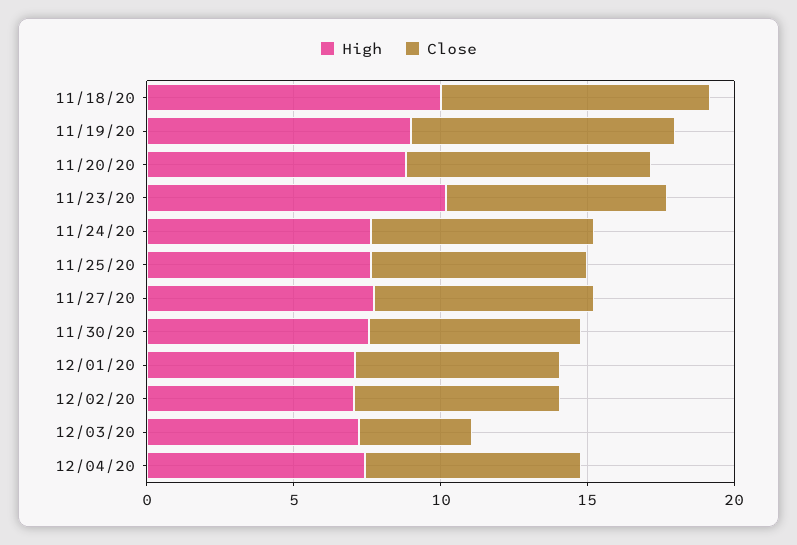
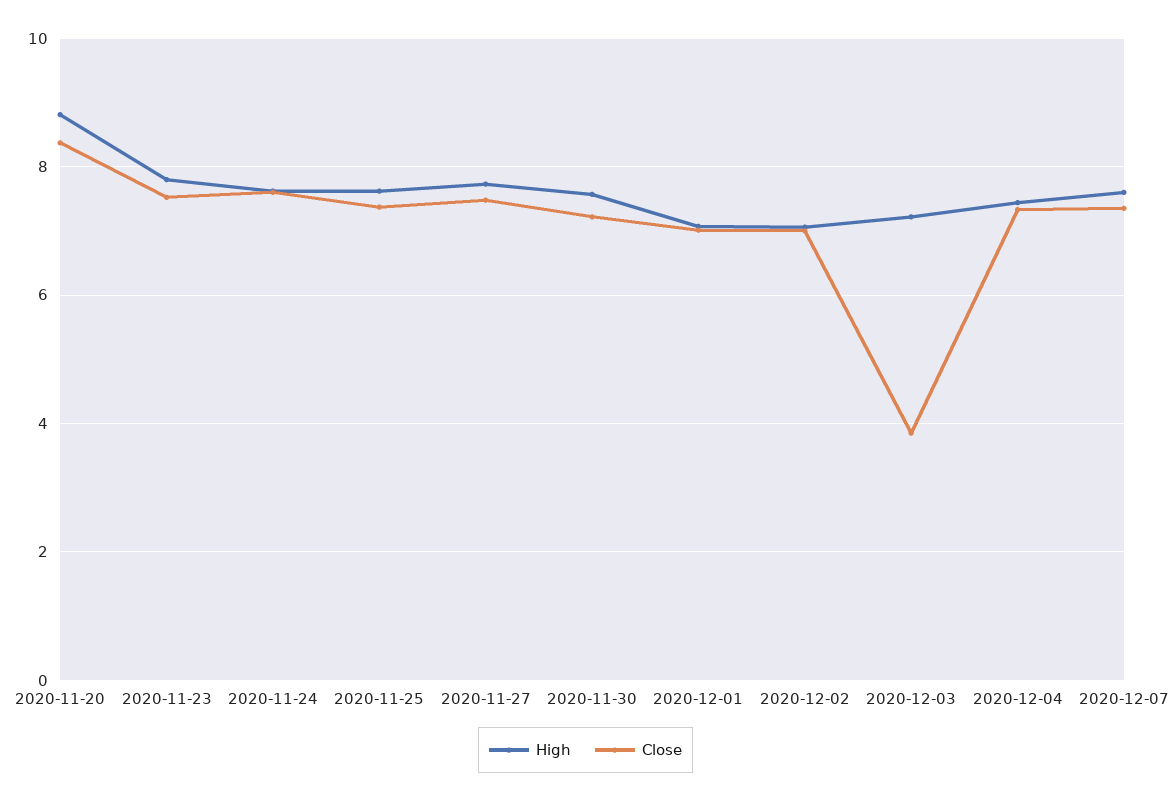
High, 11/18/20: 10 -> none
Close, 11/18/20: 9 -> none
High, 11/19/20: 9 -> none
Close, 11/19/20: 9 -> none
High, 11/23/20: 10 -> 7.8
High, 2020-12-07: none -> 7.6
Close, 2020-12-07: none -> 7.4

